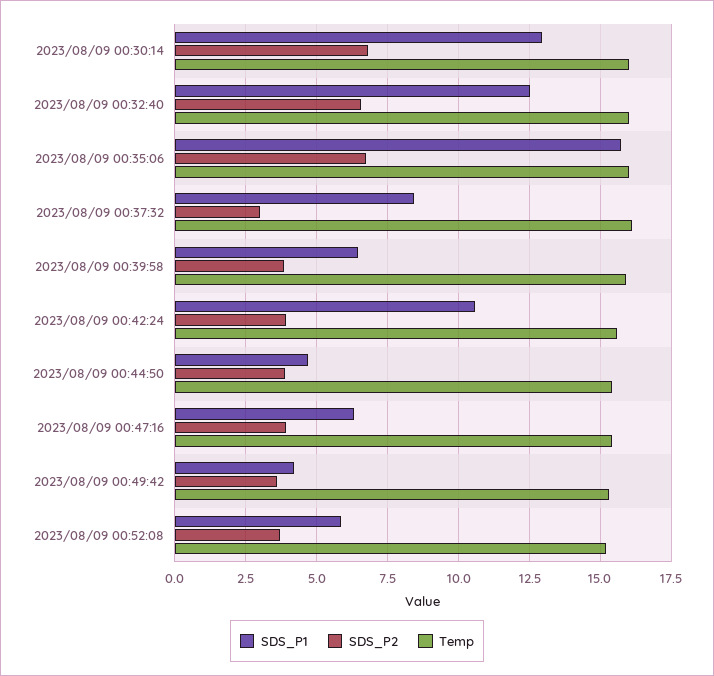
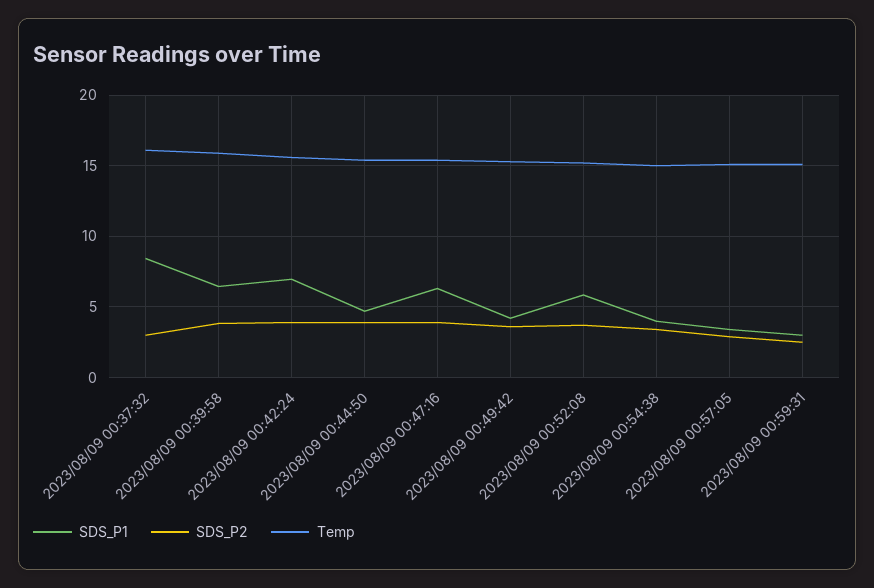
SDS_P1, 2023/08/09 00:30:14: 13 -> none
SDS_P2, 2023/08/09 00:30:14: 6.75 -> none
Temp, 2023/08/09 00:30:14: 16 -> none
SDS_P1, 2023/08/09 00:32:40: 12.5 -> none
SDS_P2, 2023/08/09 00:32:40: 6.5 -> none
Temp, 2023/08/09 00:32:40: 16 -> none
SDS_P1, 2023/08/09 00:35:06: 15.75 -> none
SDS_P2, 2023/08/09 00:35:06: 6.75 -> none
Temp, 2023/08/09 00:35:06: 16 -> none
SDS_P1, 2023/08/09 00:42:24: 10.5 -> 7
SDS_P1, 2023/08/09 00:54:38: none -> 4
SDS_P2, 2023/08/09 00:54:38: none -> 3.5
Temp, 2023/08/09 00:54:38: none -> 15
SDS_P1, 2023/08/09 00:57:05: none -> 3.5
SDS_P2, 2023/08/09 00:57:05: none -> 3
Temp, 2023/08/09 00:57:05: none -> 15
SDS_P1, 2023/08/09 00:59:31: none -> 3
SDS_P2, 2023/08/09 00:59:31: none -> 2.5
Temp, 2023/08/09 00:59:31: none -> 15

